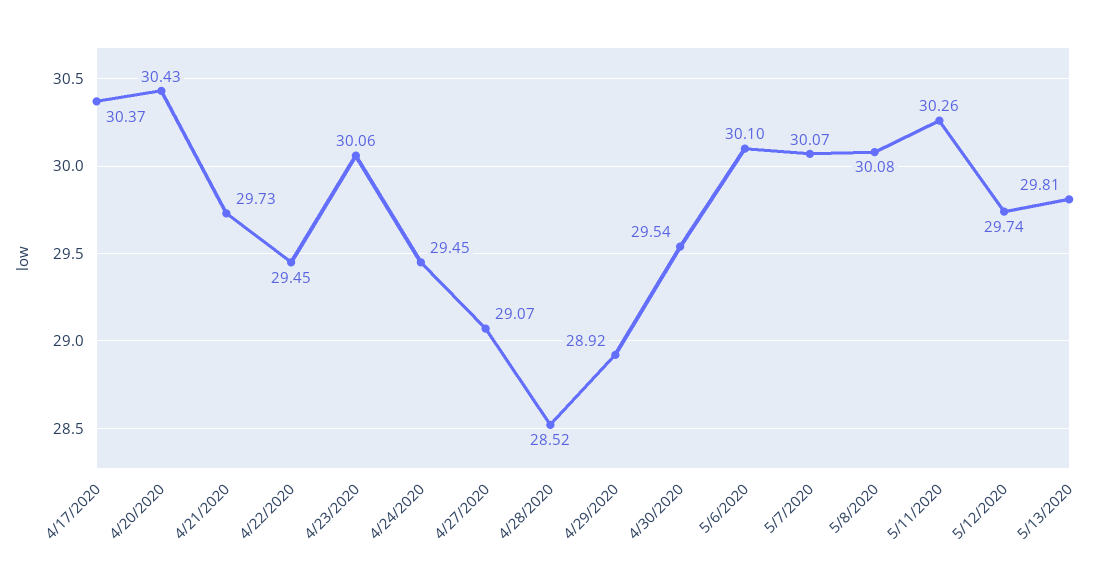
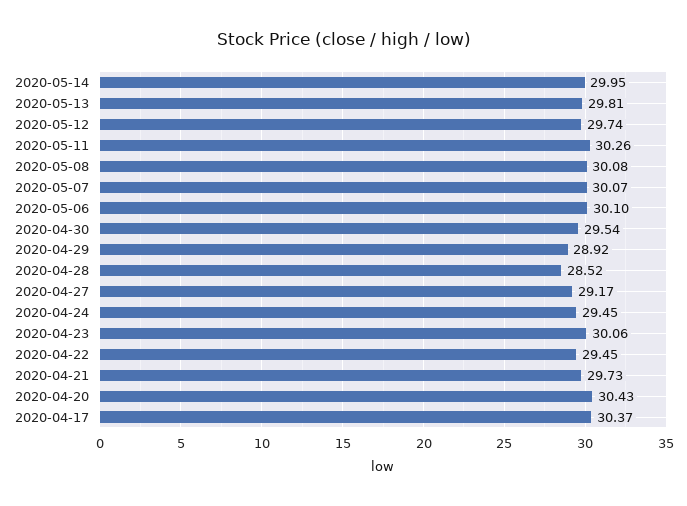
4/27/2020: 29.07 -> 29.17
2020-05-14: none -> 29.95

